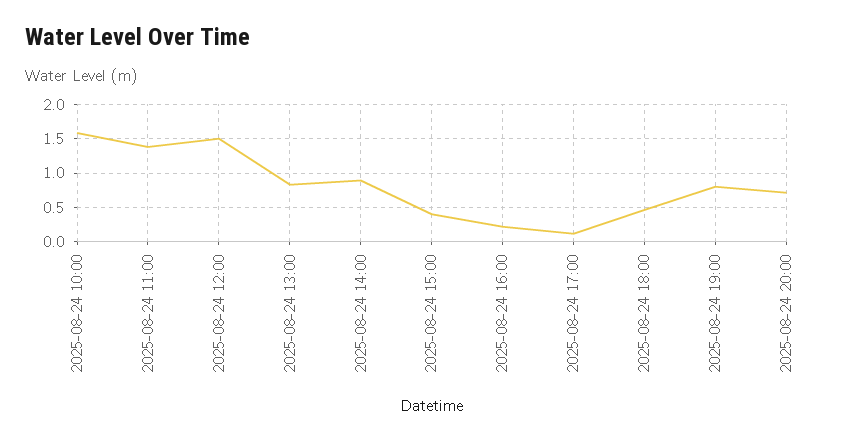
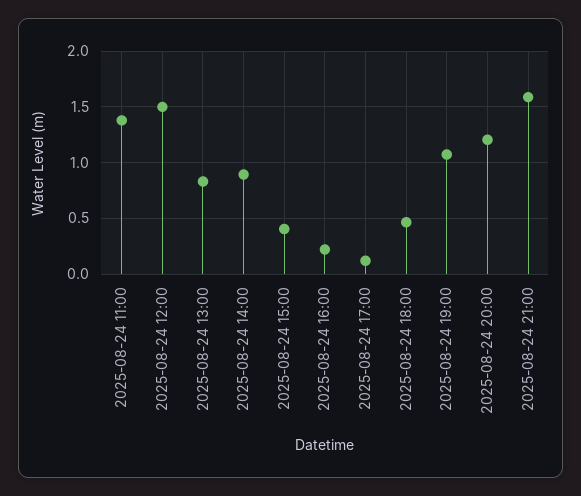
2025-08-24 10:00: 1.6 -> none
2025-08-24 19:00: 0.8 -> 1.1
2025-08-24 20:00: 0.7 -> 1.2
2025-08-24 21:00: none -> 1.6

